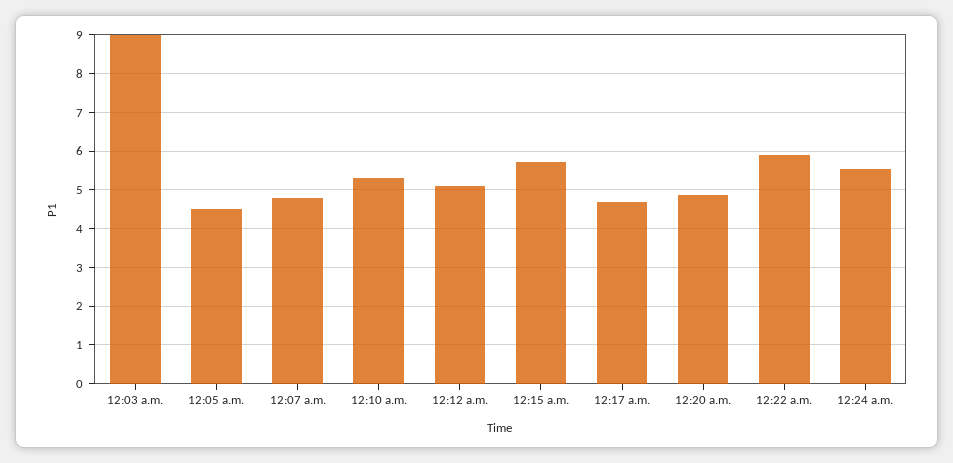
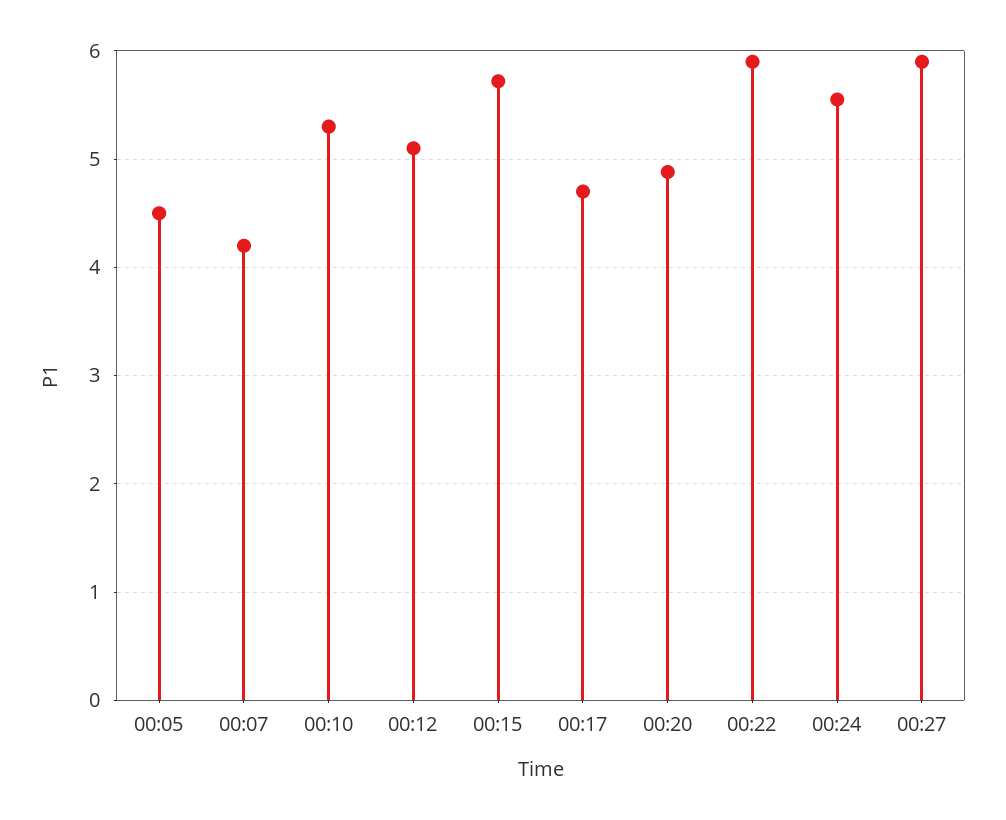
12:03 a.m.: 9 -> none
12:07 a.m.: 4.8 -> 4.2
00:27: none -> 5.9

